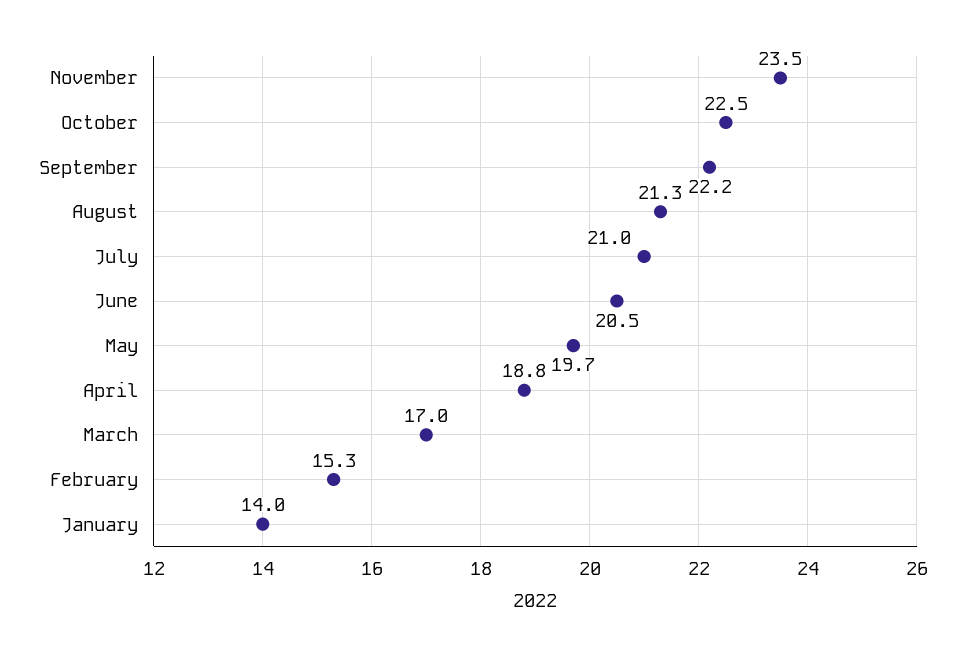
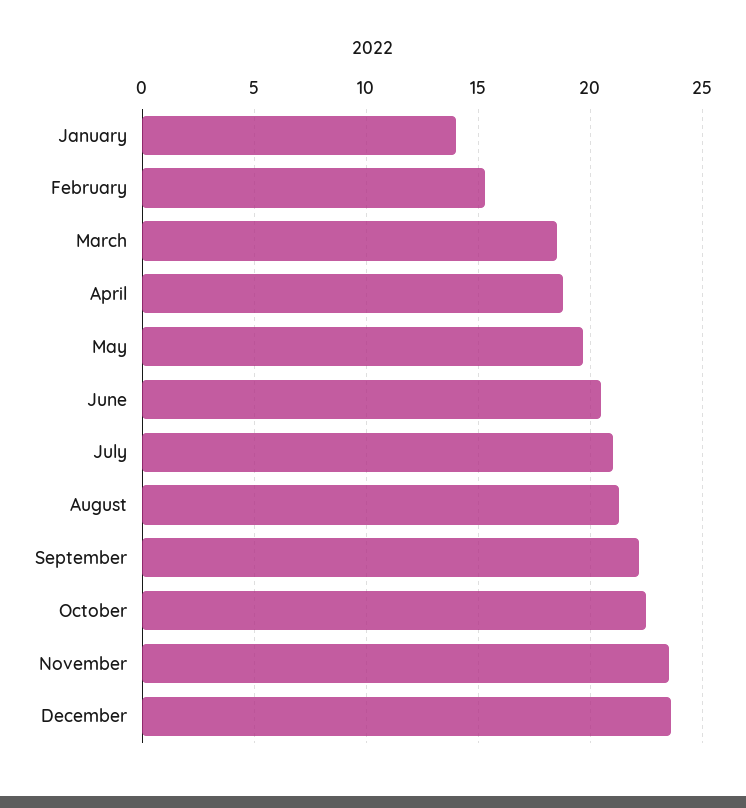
March: 17 -> 18.5
December: none -> 23.5

